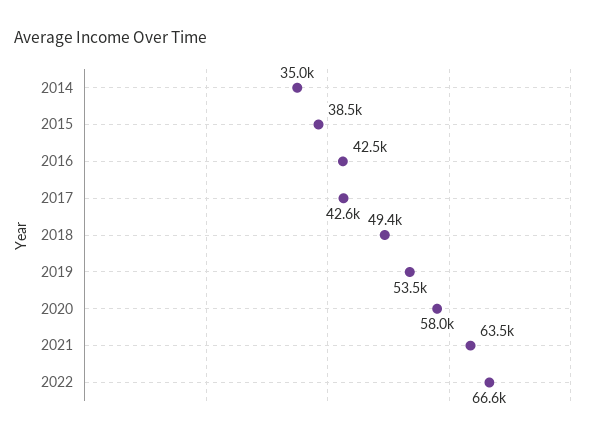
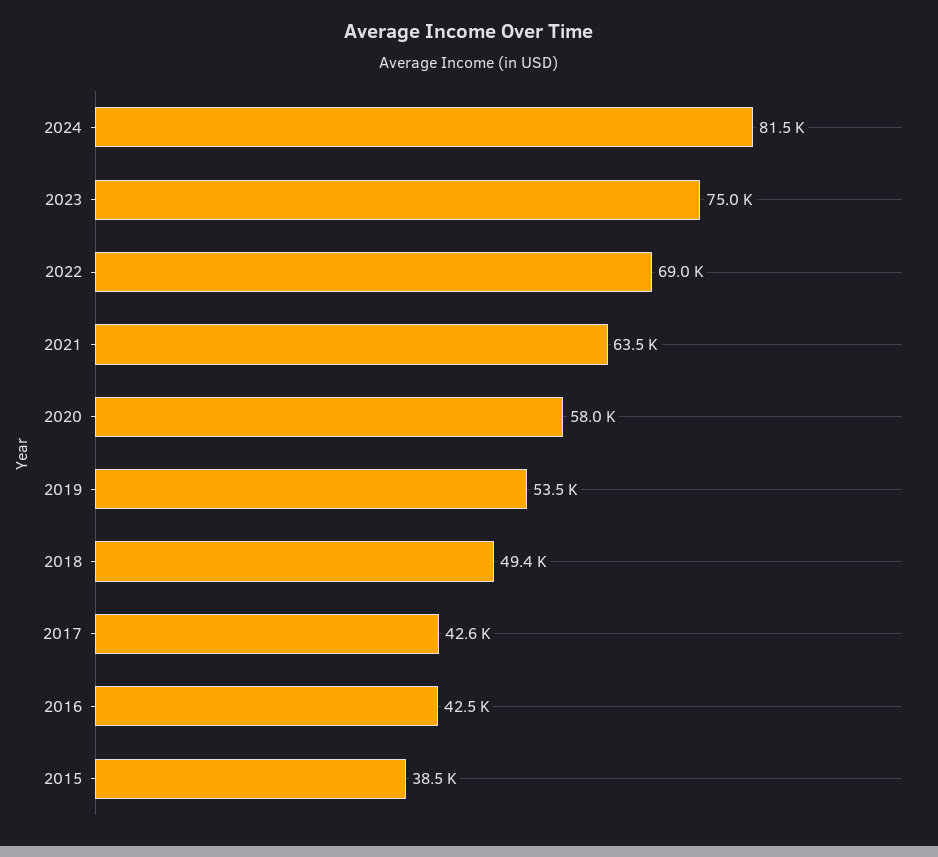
2014: 35000 -> none
2022: 66600 -> 69000
2024: none -> 81500
2023: none -> 75000

